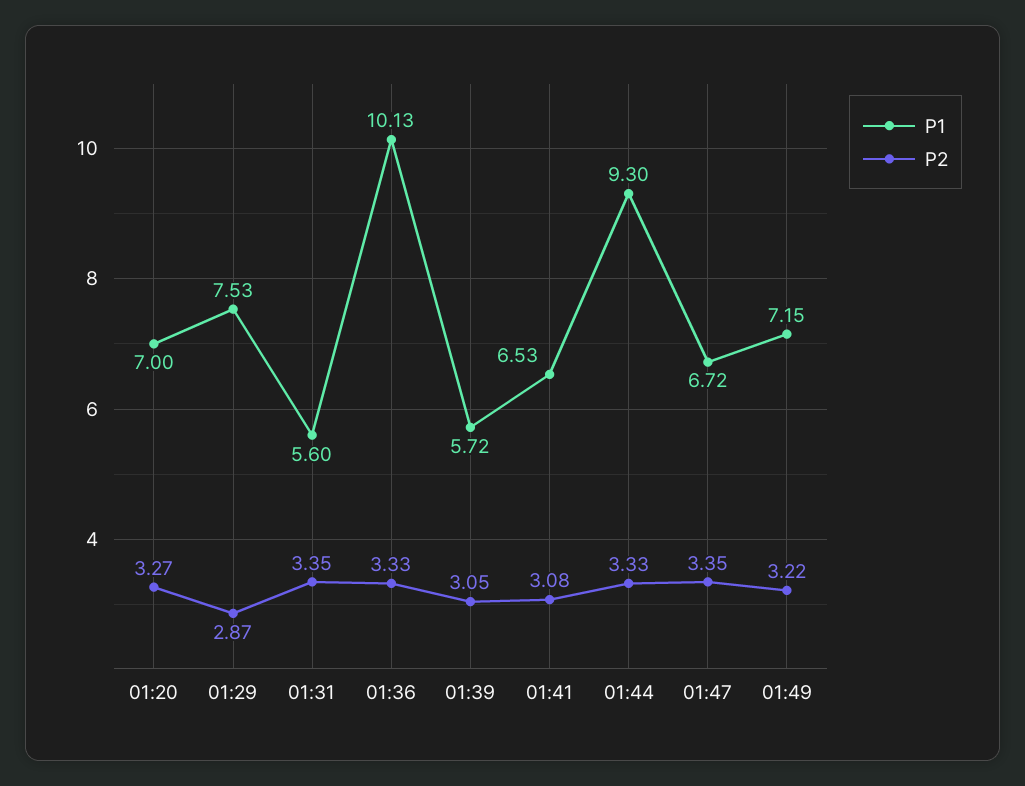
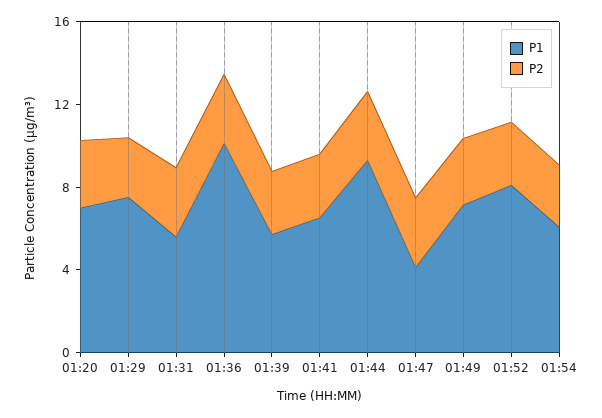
P1, 01:47: 6.72 -> 4
P1, 01:52: none -> 8
P2, 01:52: none -> 3
P1, 01:54: none -> 6
P2, 01:54: none -> 3

